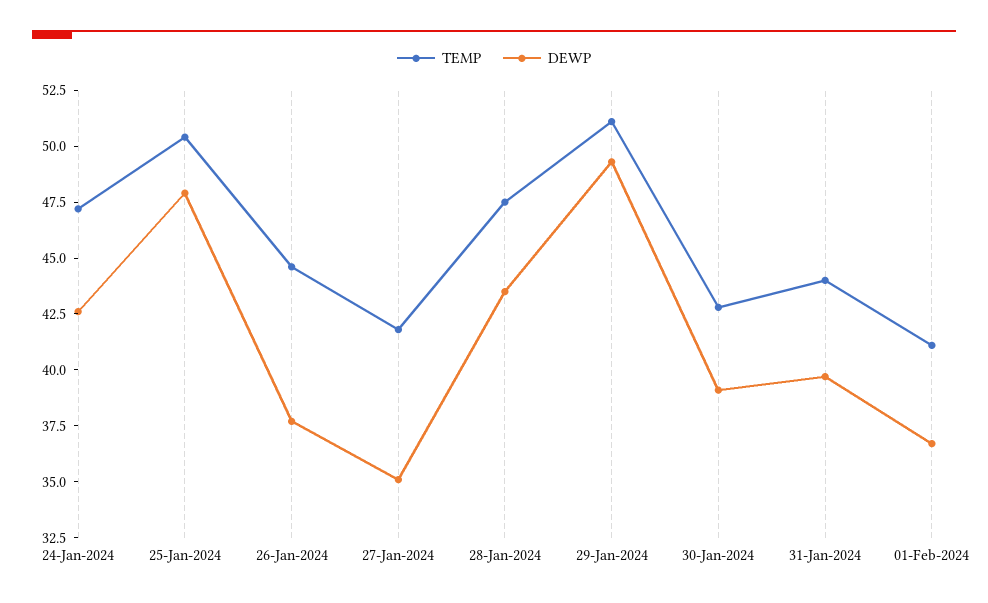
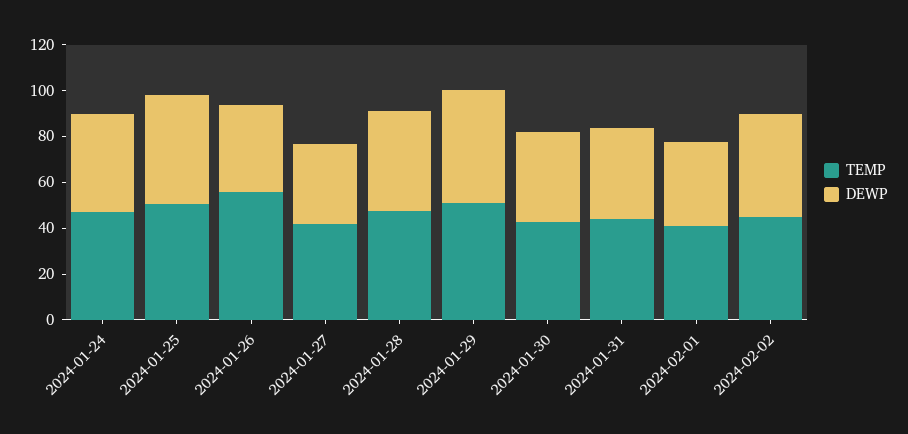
TEMP, 26-Jan-2024: 44.5 -> 55
TEMP, 2024-02-02: none -> 45
DEWP, 2024-02-02: none -> 45

